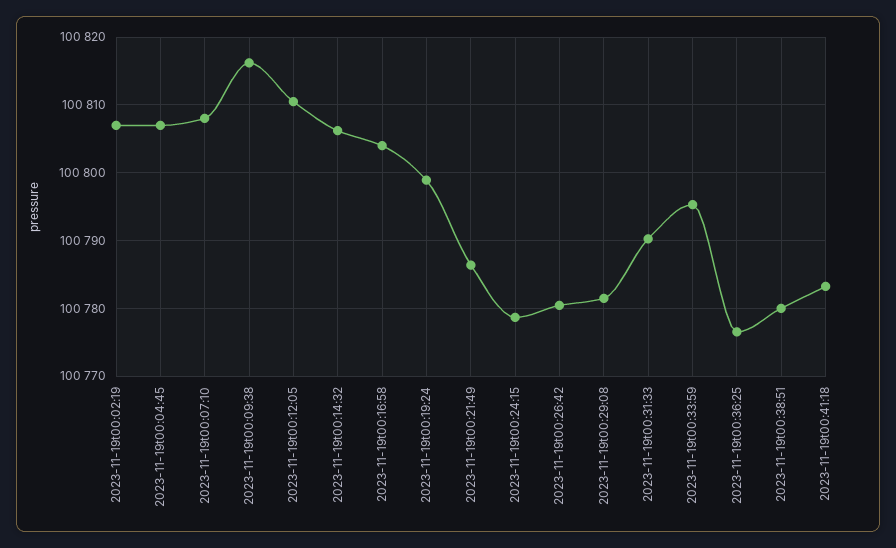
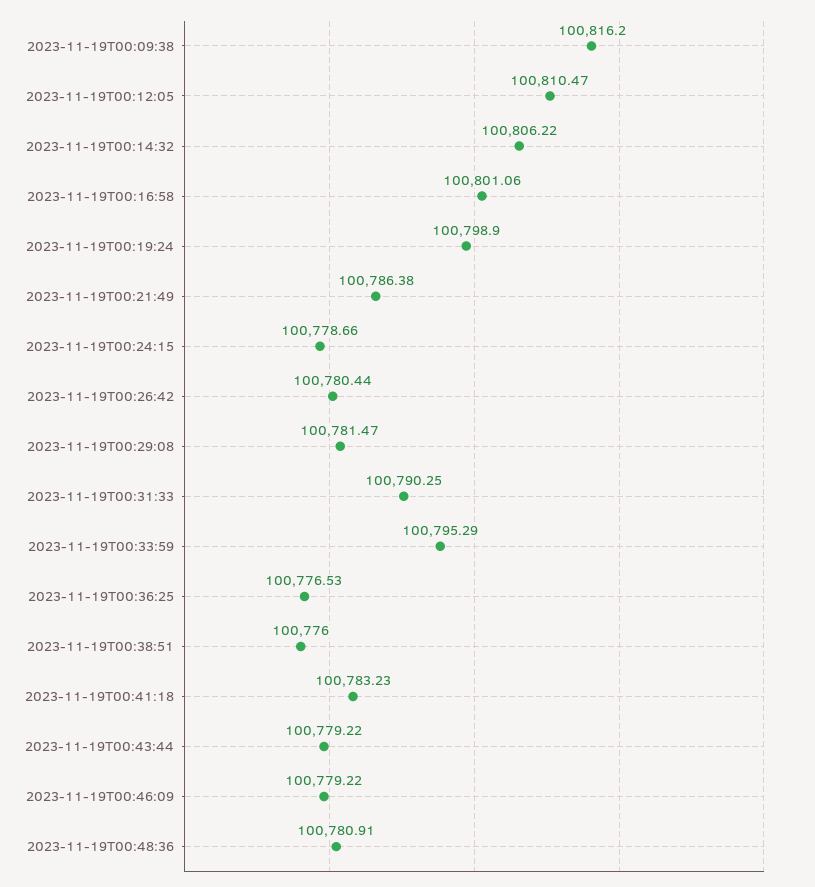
2023-11-19t00:02:19: 100807 -> none
2023-11-19t00:04:45: 100807 -> none
2023-11-19t00:07:10: 100808 -> none
2023-11-19t00:16:58: 100804 -> 100801.06
2023-11-19t00:38:51: 100780 -> 100776
2023-11-19T00:43:44: none -> 100779.22
2023-11-19T00:46:09: none -> 100779.22
2023-11-19T00:48:36: none -> 100780.91

